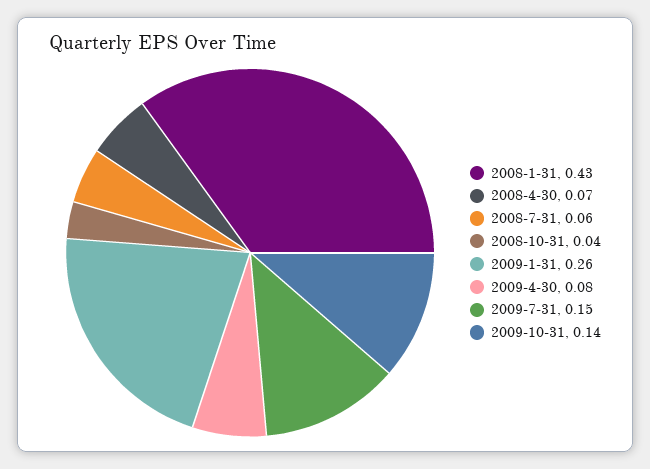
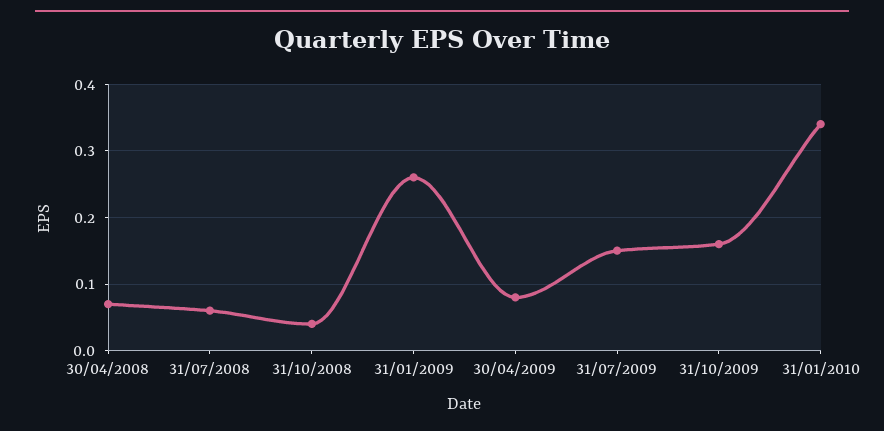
2008-1-31: 0.43 -> none
2009-10-31: 0.14 -> 0.16
31/01/2010: none -> 0.34

